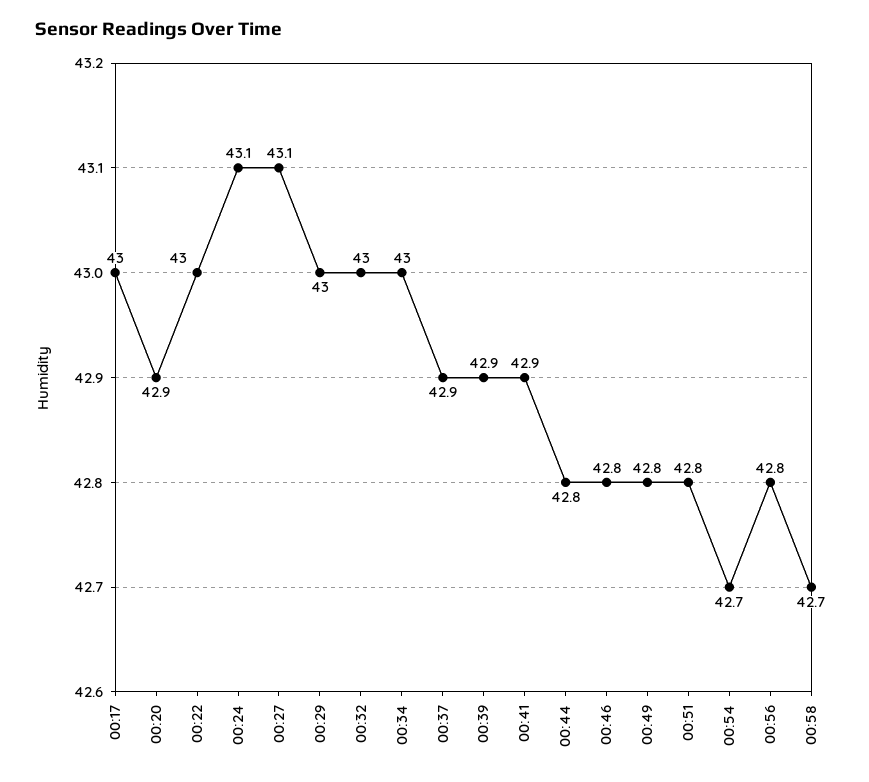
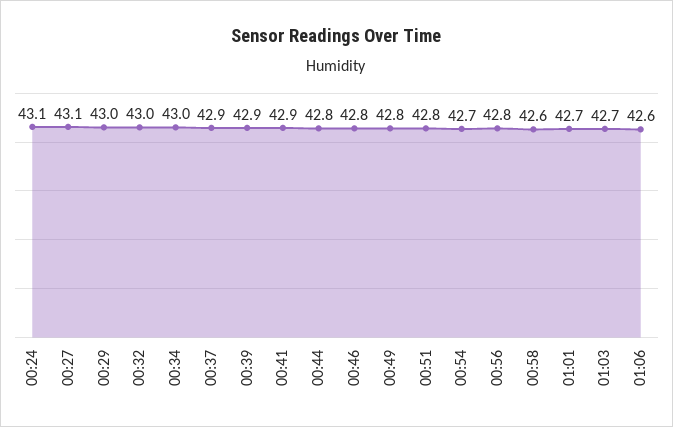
00:17: 43 -> none
00:20: 42.9 -> none
00:22: 43 -> none
00:58: 42.7 -> 42.6
01:01: none -> 42.7
01:03: none -> 42.7
01:06: none -> 42.6

